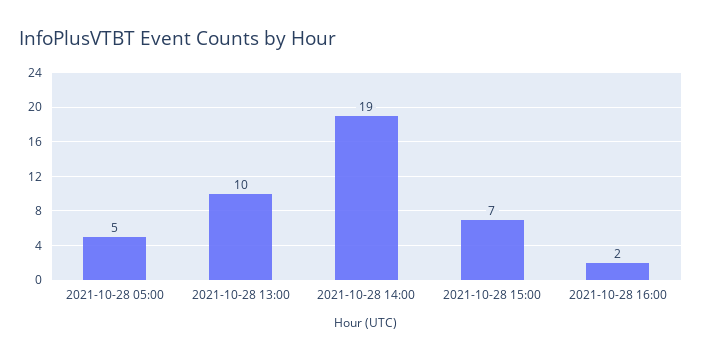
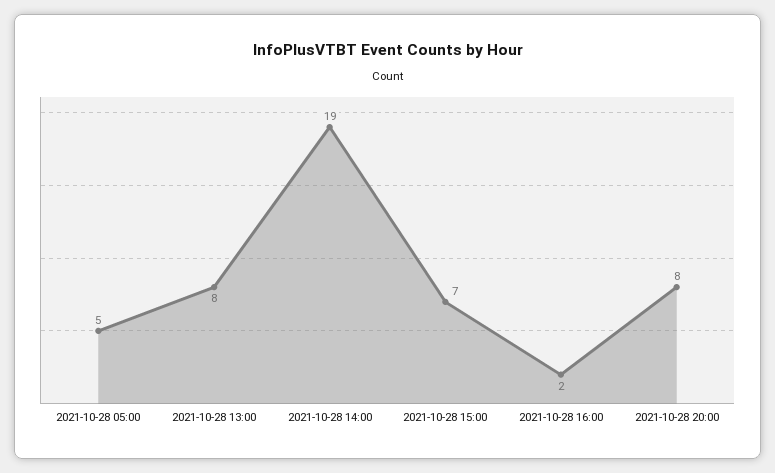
2021-10-28 13:00: 10 -> 8
2021-10-28 20:00: none -> 8

